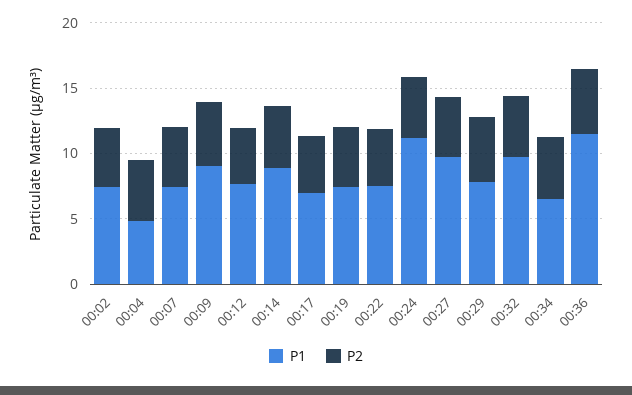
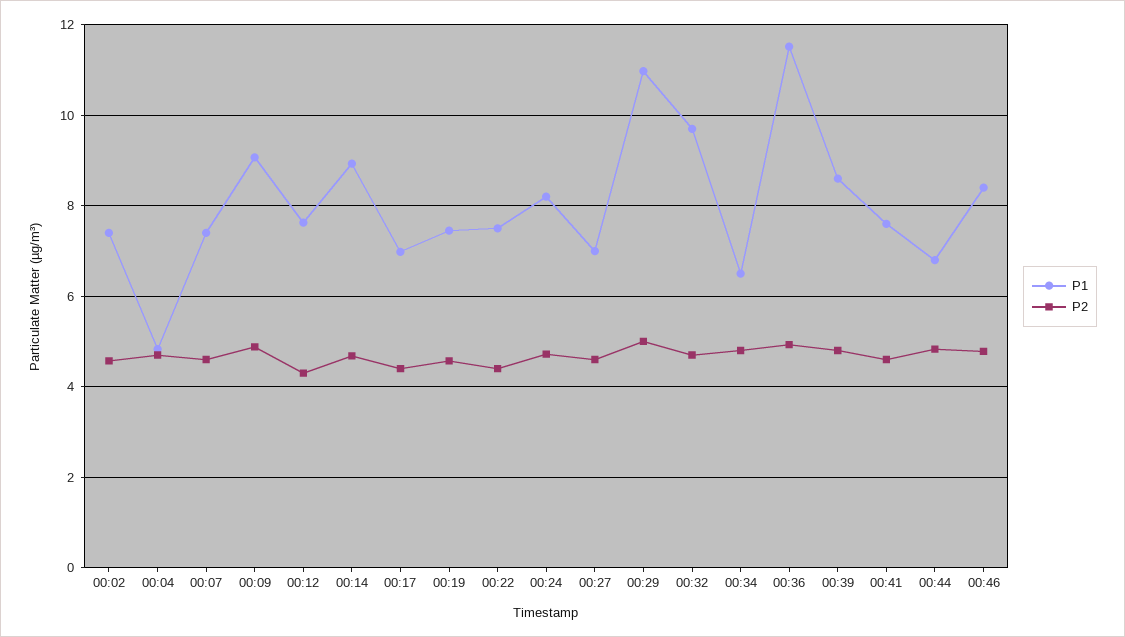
P1, 00:24: 11 -> 8.2
P1, 00:27: 10 -> 7
P1, 00:29: 8 -> 11
P1, 00:39: none -> 8.6
P2, 00:39: none -> 4.8
P1, 00:41: none -> 7.6
P2, 00:41: none -> 4.6
P1, 00:44: none -> 6.8
P2, 00:44: none -> 4.8
P1, 00:46: none -> 8.4
P2, 00:46: none -> 4.8

